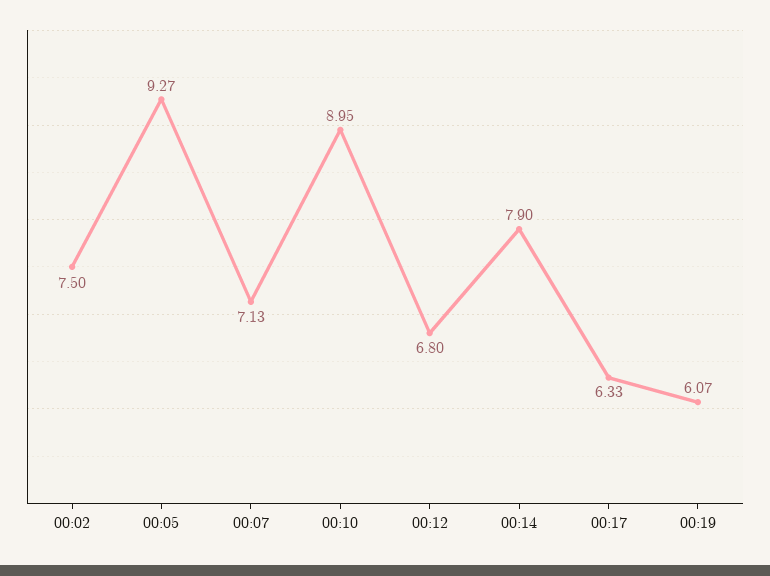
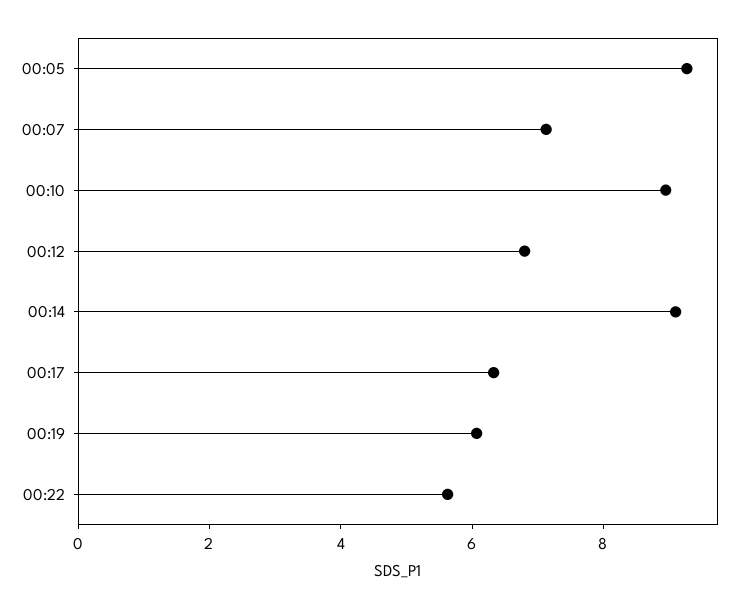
00:02: 7.5 -> none
00:14: 7.9 -> 9
00:22: none -> 5.5

